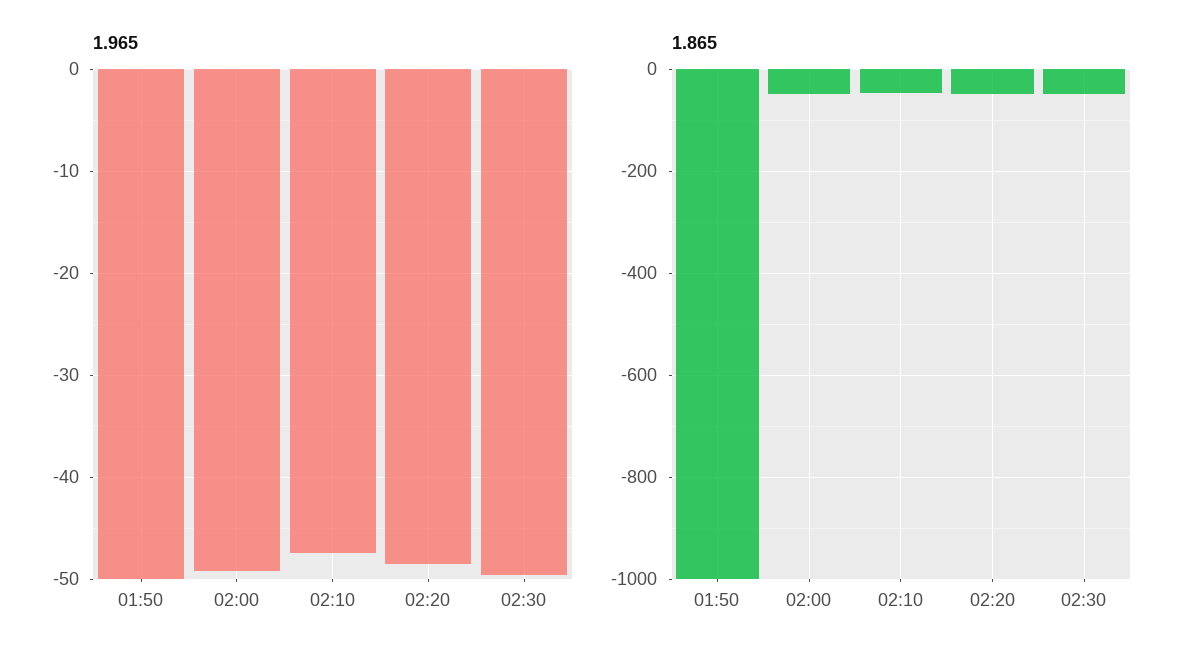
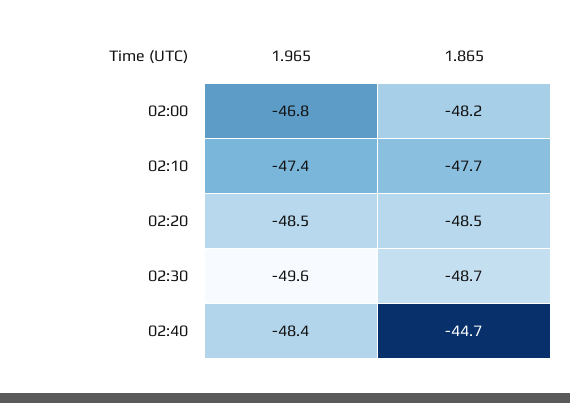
1.965, 01:50: -50 -> none
1.965, 02:00: -49 -> -46.8
1.865, 01:50: -1000 -> none
1.965, 02:40: none -> -48.4
1.865, 02:40: none -> -44.7

